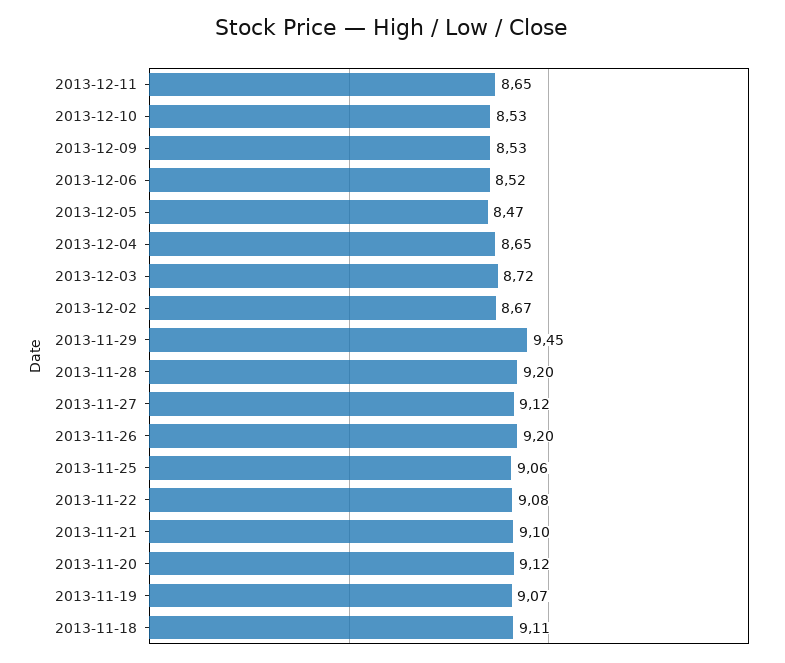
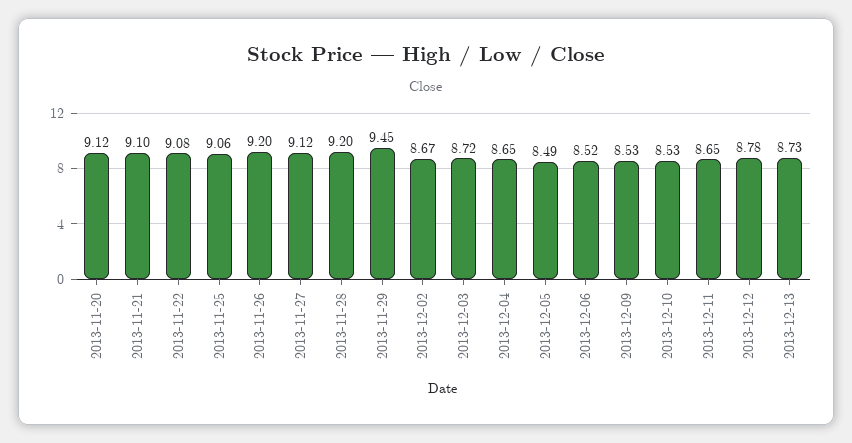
2013-12-05: 8.47 -> 8.49
2013-11-19: 9.07 -> none
2013-11-18: 9.11 -> none
2013-12-12: none -> 8.78
2013-12-13: none -> 8.73

